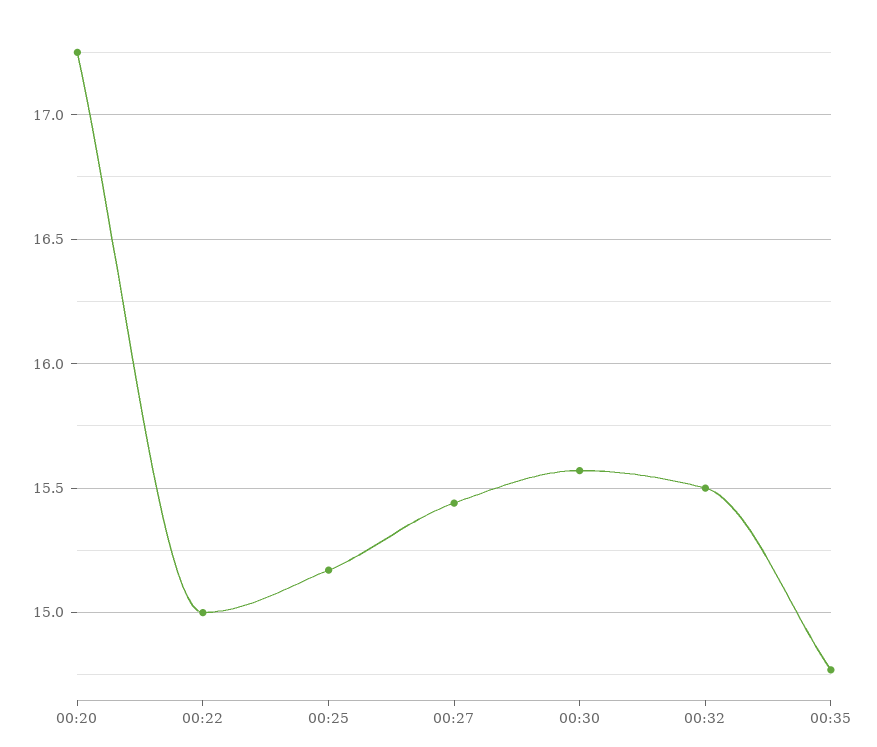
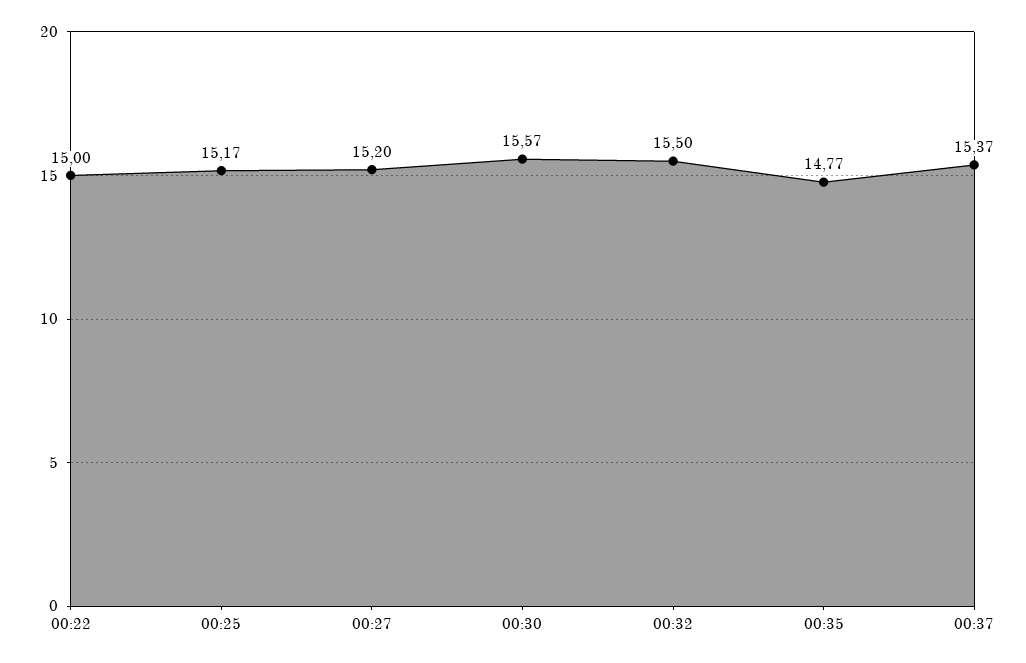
00:20: 17.25 -> none
00:27: 15.45 -> 15.2
00:37: none -> 15.37

